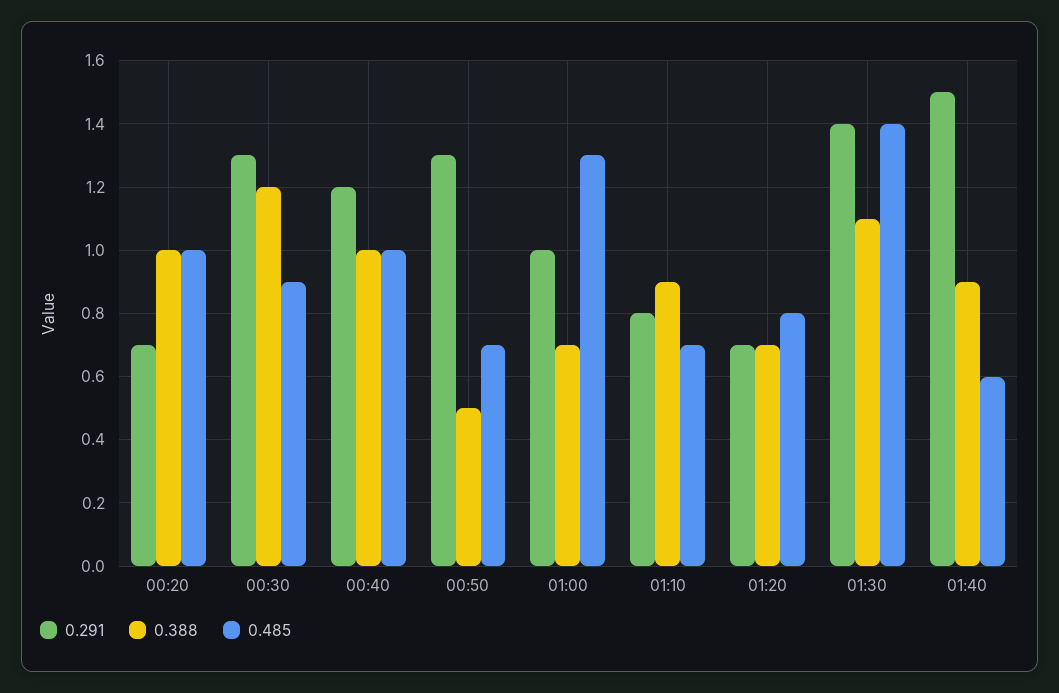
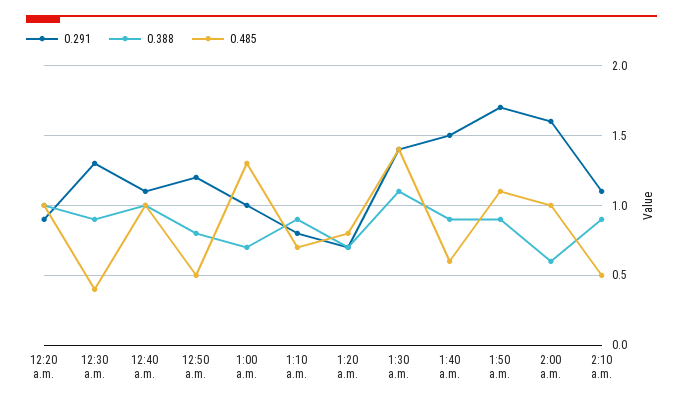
0.291, 00:20: 0.7 -> 0.9
0.388, 00:30: 1.2 -> 0.9
0.485, 00:30: 0.9 -> 0.4
0.291, 00:40: 1.2 -> 1.1
0.291, 00:50: 1.3 -> 1.2
0.388, 00:50: 0.5 -> 0.8
0.485, 00:50: 0.7 -> 0.5
0.291, 1:50 a.m.: none -> 1.7
0.388, 1:50 a.m.: none -> 0.9
0.485, 1:50 a.m.: none -> 1.1
0.291, 2:00 a.m.: none -> 1.6
0.388, 2:00 a.m.: none -> 0.6
0.485, 2:00 a.m.: none -> 1
0.291, 2:10 a.m.: none -> 1.1
0.388, 2:10 a.m.: none -> 0.9
0.485, 2:10 a.m.: none -> 0.5

